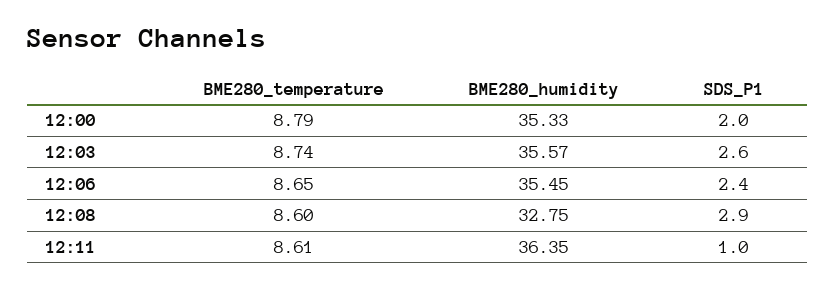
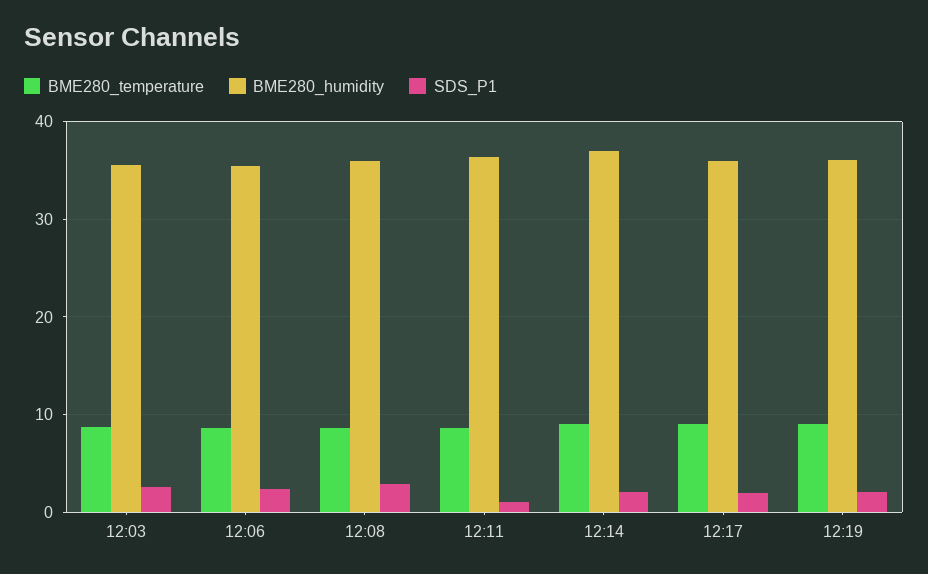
BME280_temperature, 12:00: 8.79 -> none
BME280_humidity, 12:00: 35.33 -> none
SDS_P1, 12:00: 2 -> none
BME280_humidity, 12:08: 32.75 -> 36
BME280_temperature, 12:14: none -> 9
BME280_humidity, 12:14: none -> 37
SDS_P1, 12:14: none -> 2
BME280_temperature, 12:17: none -> 9
BME280_humidity, 12:17: none -> 36
SDS_P1, 12:17: none -> 2
BME280_temperature, 12:19: none -> 9
BME280_humidity, 12:19: none -> 36
SDS_P1, 12:19: none -> 2

